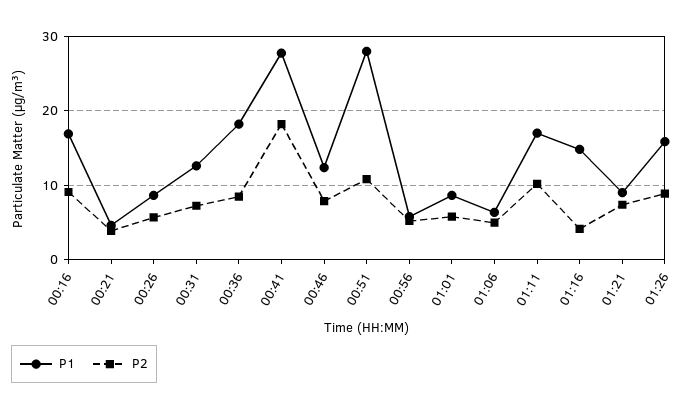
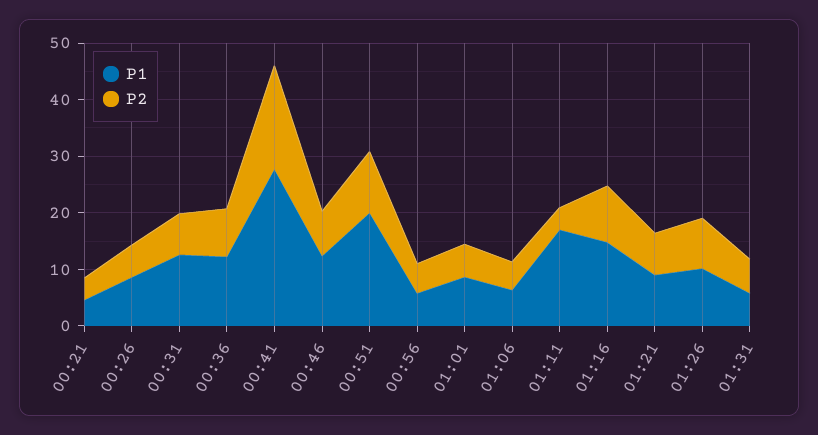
P1, 00:16: 17 -> none
P2, 00:16: 9 -> none
P1, 00:36: 18 -> 12
P1, 00:51: 28 -> 20
P2, 01:11: 10 -> 4
P2, 01:16: 4 -> 10
P1, 01:26: 16 -> 10
P1, 01:31: none -> 6
P2, 01:31: none -> 6

